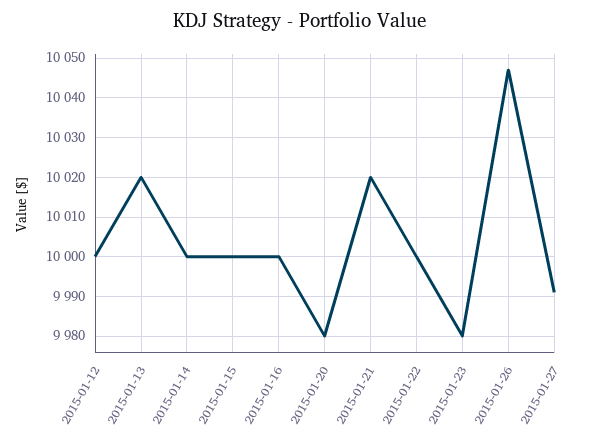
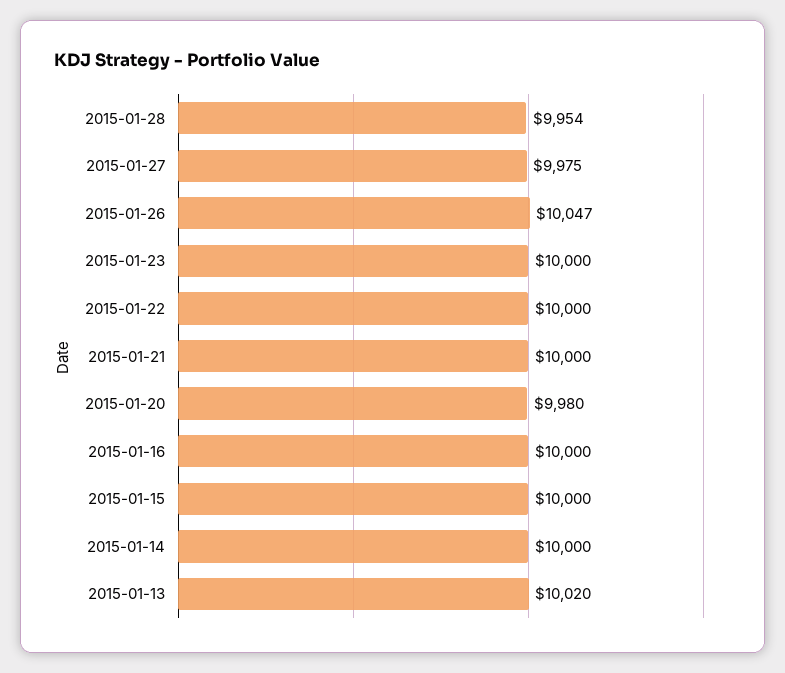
2015-01-12: 10000 -> none
2015-01-21: 10020 -> 10000
2015-01-23: 9980 -> 10000
2015-01-27: 9990 -> 9975
2015-01-28: none -> 9954

